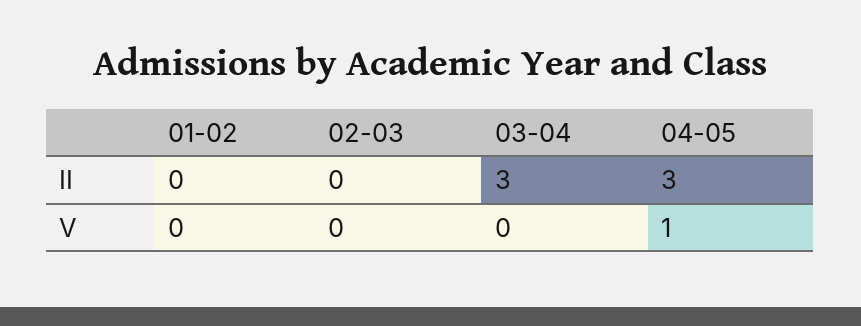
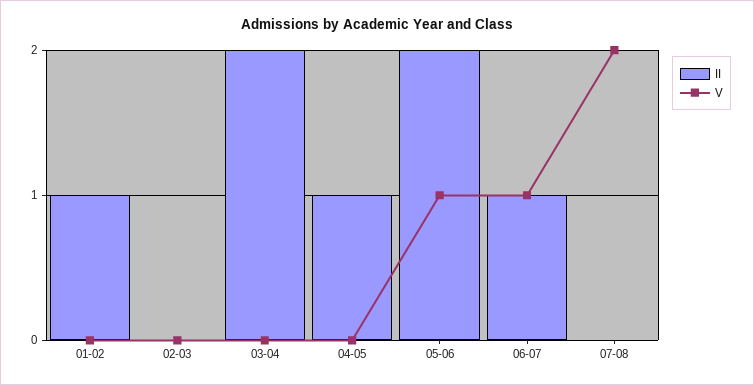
II, 01-02: 0 -> 1
II, 03-04: 3 -> 2
II, 04-05: 3 -> 1
V, 04-05: 1 -> 0
II, 05-06: none -> 2
V, 05-06: none -> 1
II, 06-07: none -> 1
V, 06-07: none -> 1
II, 07-08: none -> 0
V, 07-08: none -> 2

